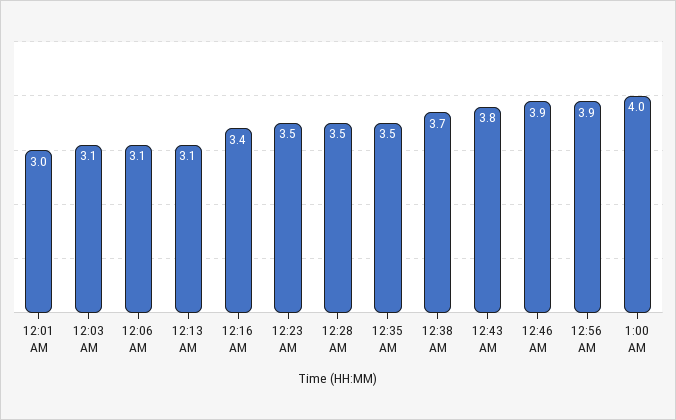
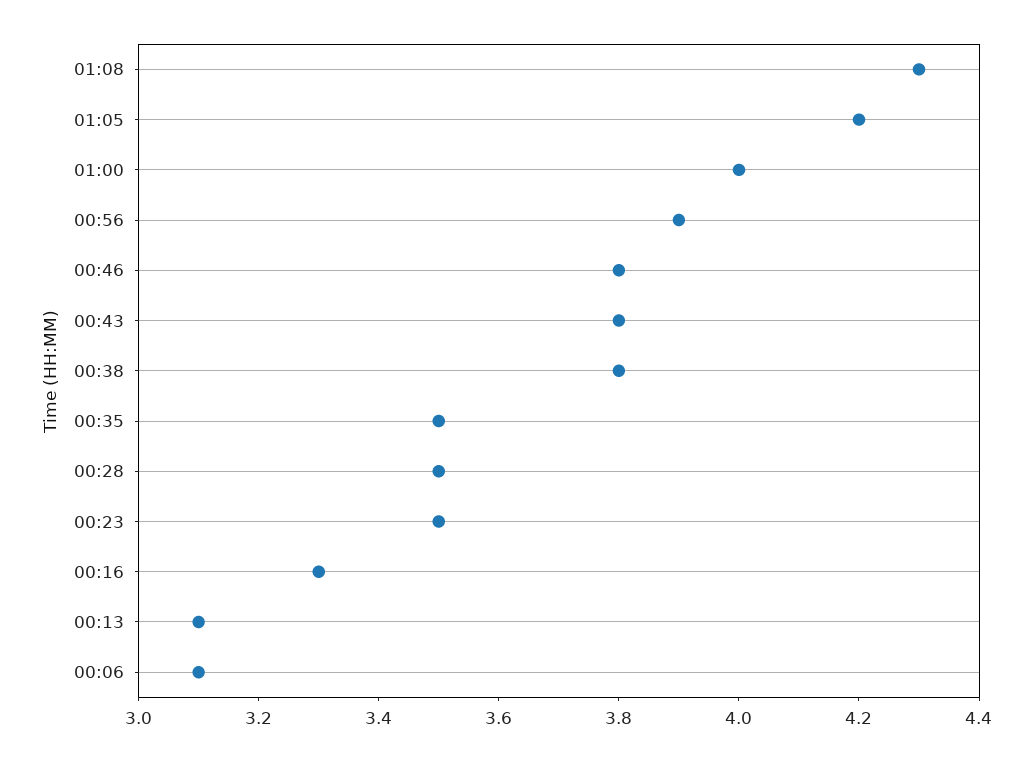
12:01 AM: 3 -> none
12:03 AM: 3.1 -> none
12:16 AM: 3.4 -> 3.3
12:38 AM: 3.7 -> 3.8
12:46 AM: 3.9 -> 3.8
01:08: none -> 4.3
01:05: none -> 4.2

